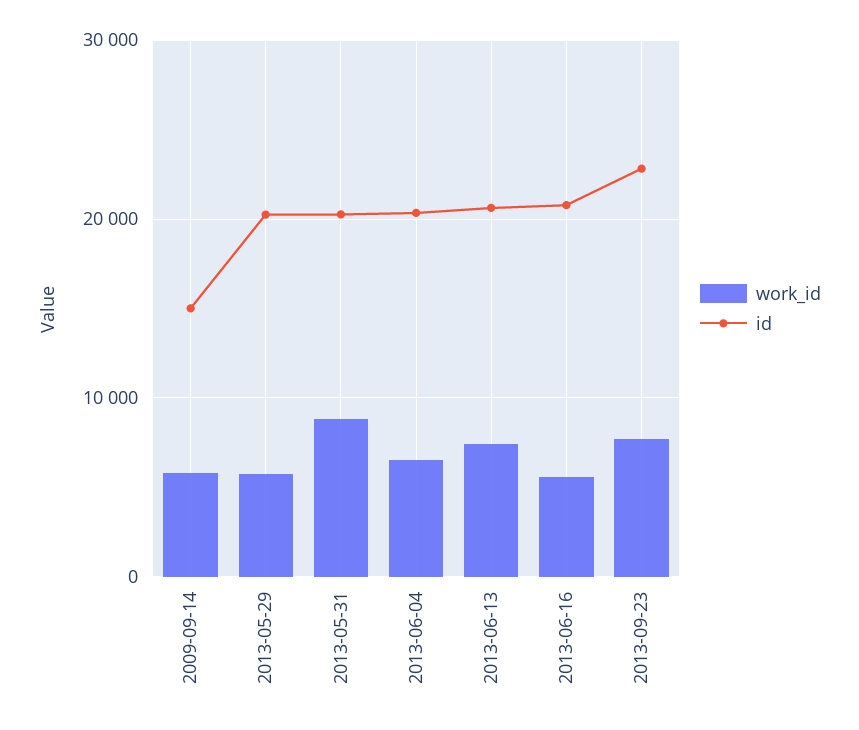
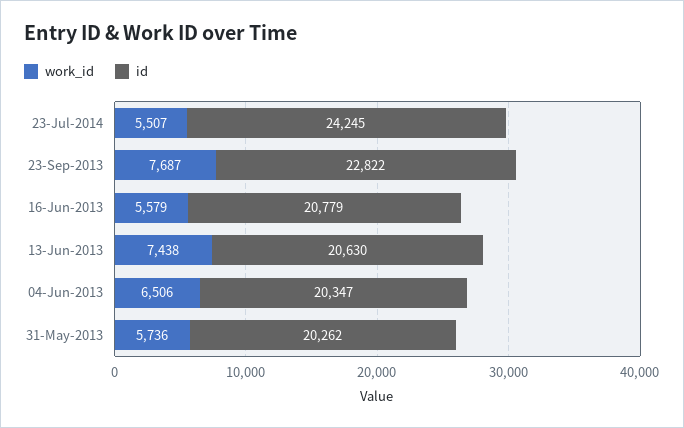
work_id, 2009-09-14: 6000 -> none
id, 2009-09-14: 15000 -> none
work_id, 2013-05-29: 6000 -> none
id, 2013-05-29: 20000 -> none
work_id, 2013-05-31: 9000 -> 5736
work_id, 23-Jul-2014: none -> 5507
id, 23-Jul-2014: none -> 24245

